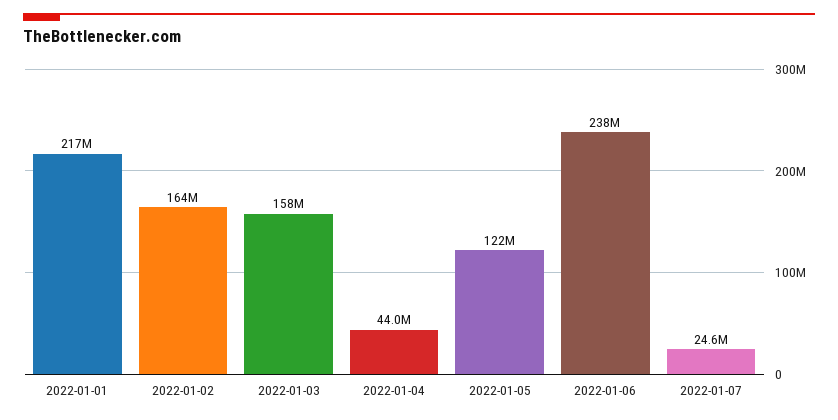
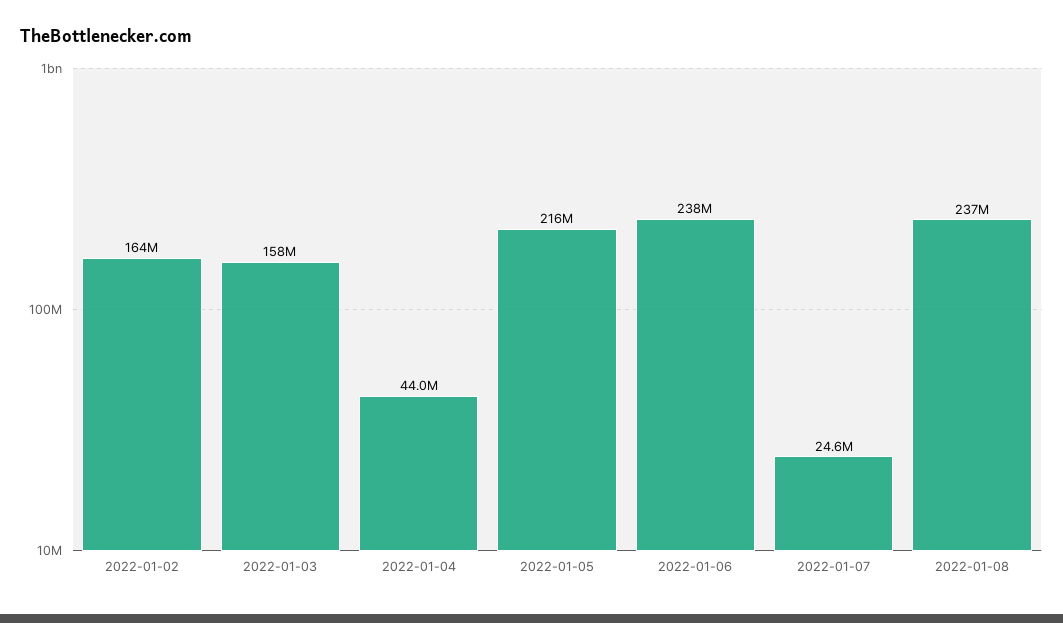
2022-01-01: 217000000 -> none
2022-01-05: 122000000 -> 216000000
2022-01-08: none -> 237000000

